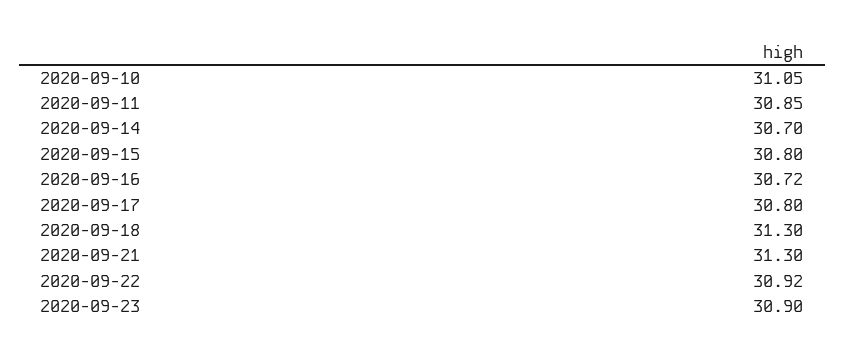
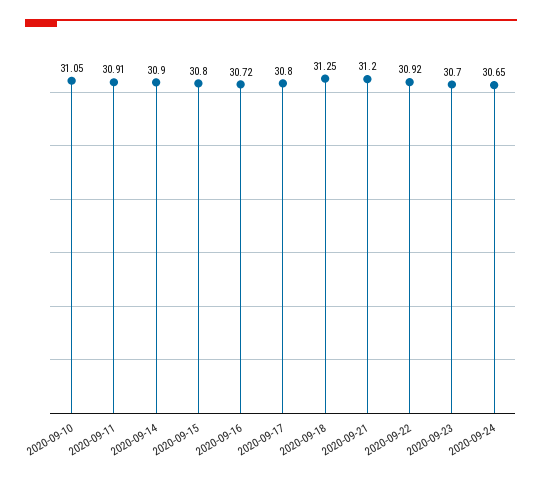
2020-09-11: 30.85 -> 30.91
2020-09-14: 30.7 -> 30.9
2020-09-18: 31.3 -> 31.25
2020-09-21: 31.3 -> 31.2
2020-09-23: 30.9 -> 30.7
2020-09-24: none -> 30.65

